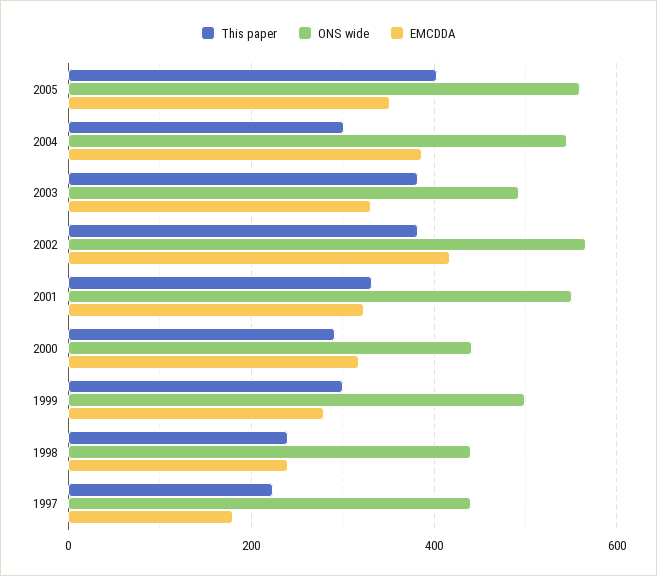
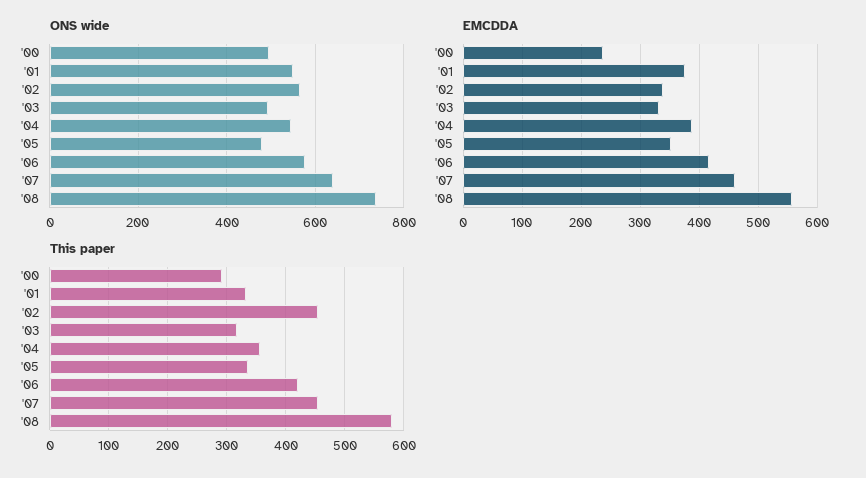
This paper, 2005: 400 -> 340
ONS wide, 2005: 560 -> 480
This paper, 2004: 300 -> 360
This paper, 2003: 380 -> 320
This paper, 2002: 380 -> 460
EMCDDA, 2002: 420 -> 340
EMCDDA, 2001: 320 -> 380
ONS wide, 2000: 440 -> 500
EMCDDA, 2000: 320 -> 240
This paper, 1999: 300 -> none
ONS wide, 1999: 500 -> none
EMCDDA, 1999: 280 -> none
This paper, 1998: 240 -> none
ONS wide, 1998: 440 -> none
EMCDDA, 1998: 240 -> none
This paper, 1997: 220 -> none
ONS wide, 1997: 440 -> none
EMCDDA, 1997: 180 -> none
ONS wide, '06: none -> 580
ONS wide, '07: none -> 640
ONS wide, '08: none -> 740
EMCDDA, '06: none -> 420
EMCDDA, '07: none -> 460
EMCDDA, '08: none -> 560
This paper, '06: none -> 420
This paper, '07: none -> 460
This paper, '08: none -> 580

